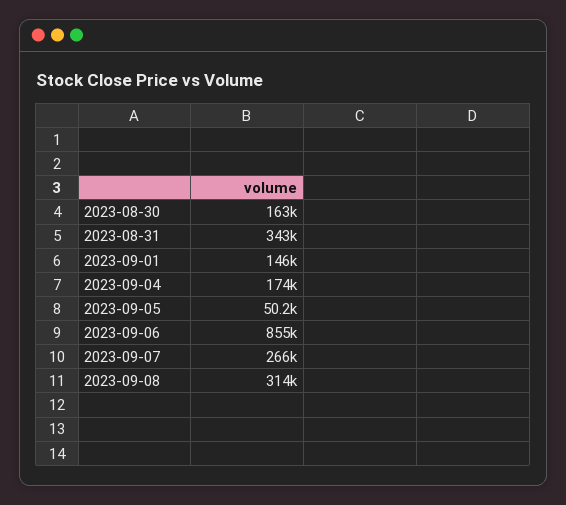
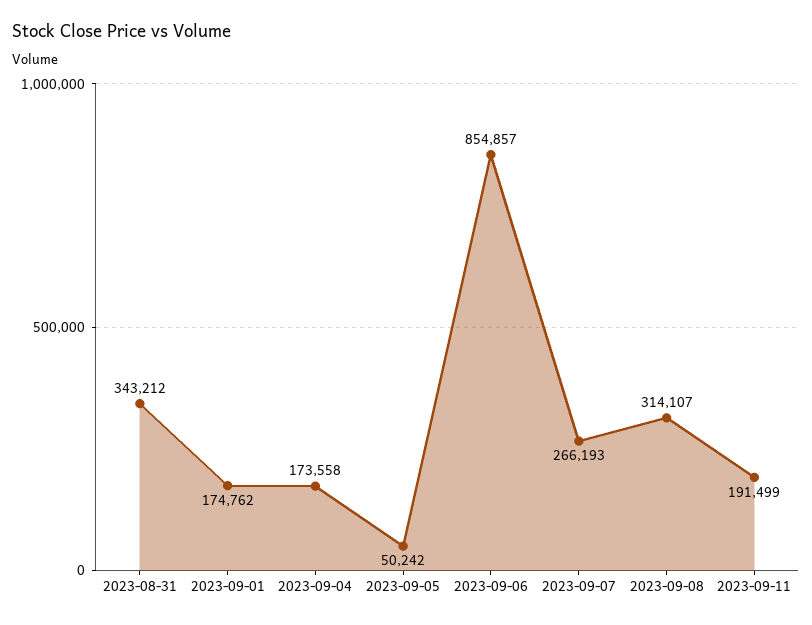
2023-08-30: 163000 -> none
2023-09-01: 146000 -> 174762
2023-09-11: none -> 191499

